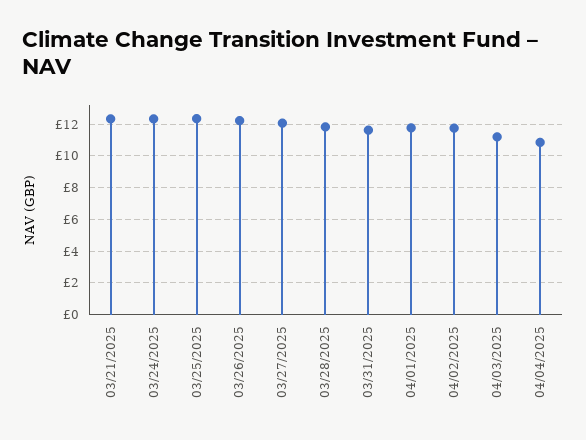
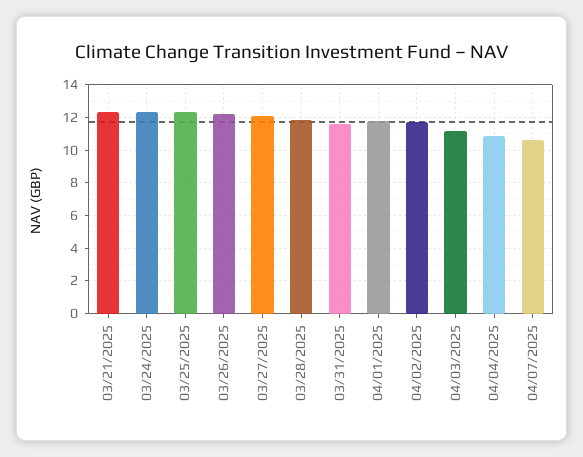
04/07/2025: none -> 10.5

